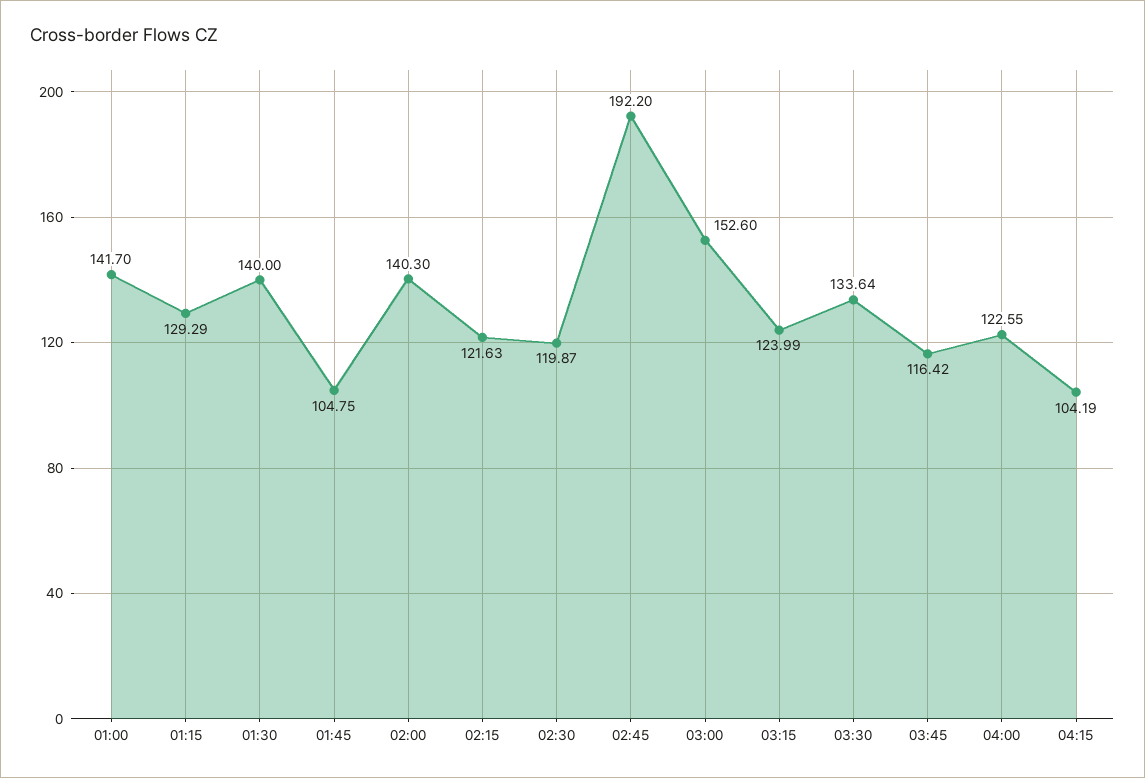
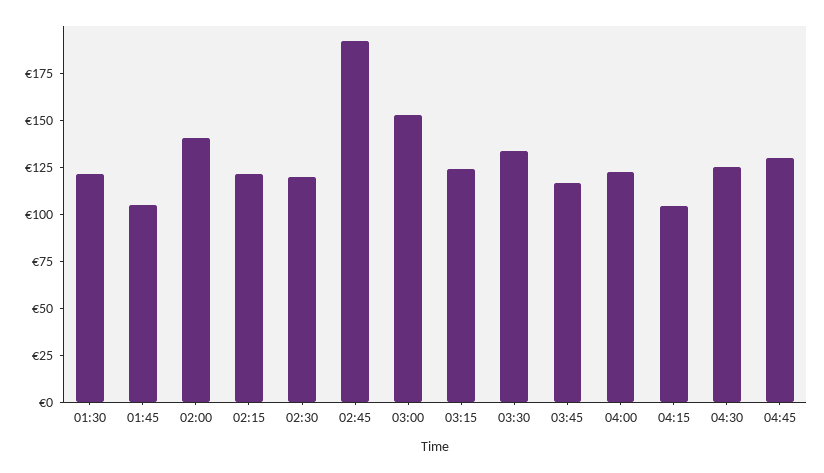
01:00: 141.7 -> none
01:15: 129.29 -> none
01:30: 140 -> 120
04:30: none -> 125
04:45: none -> 130

